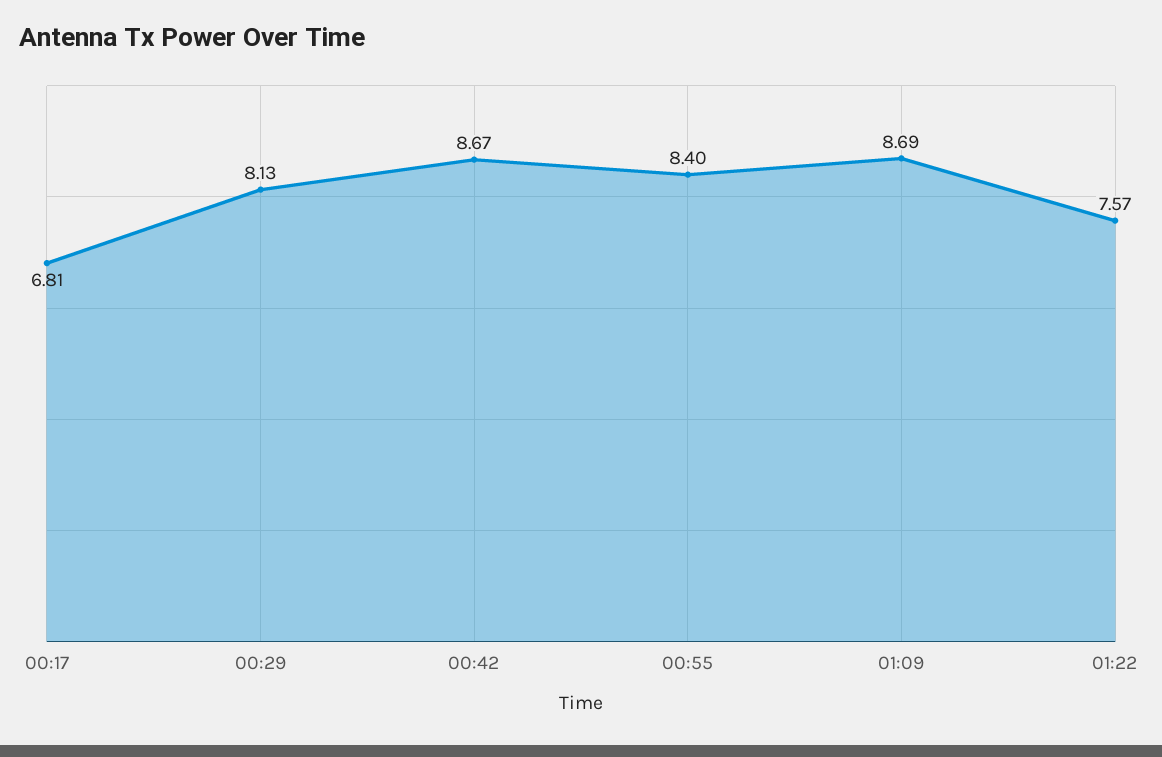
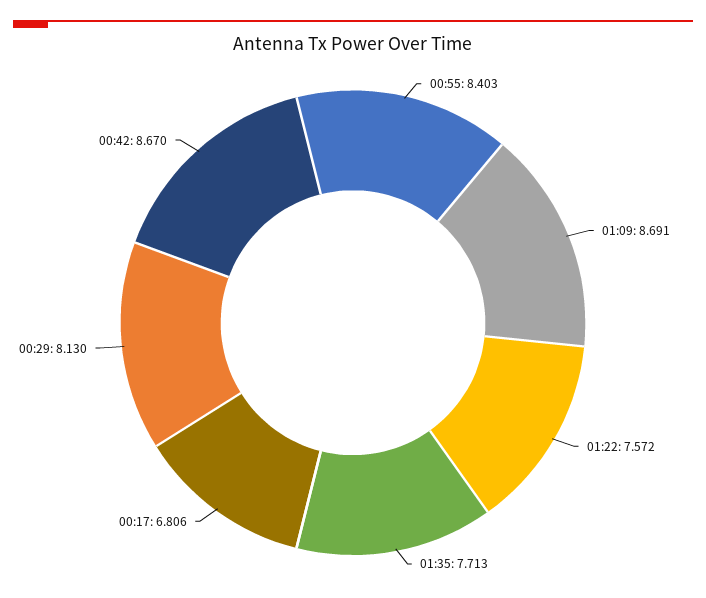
01:35: none -> 7.713

